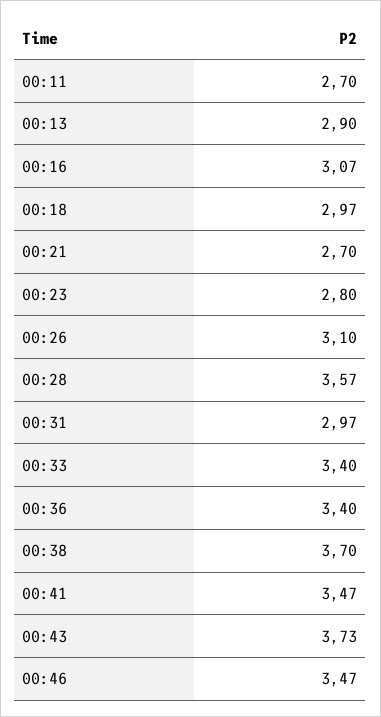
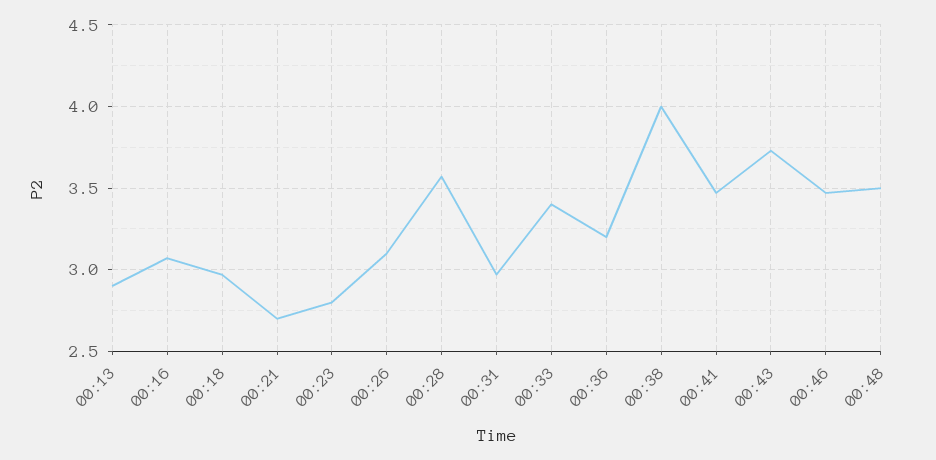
00:11: 2.7 -> none
00:36: 3.4 -> 3.2
00:38: 3.7 -> 4
00:48: none -> 3.5

